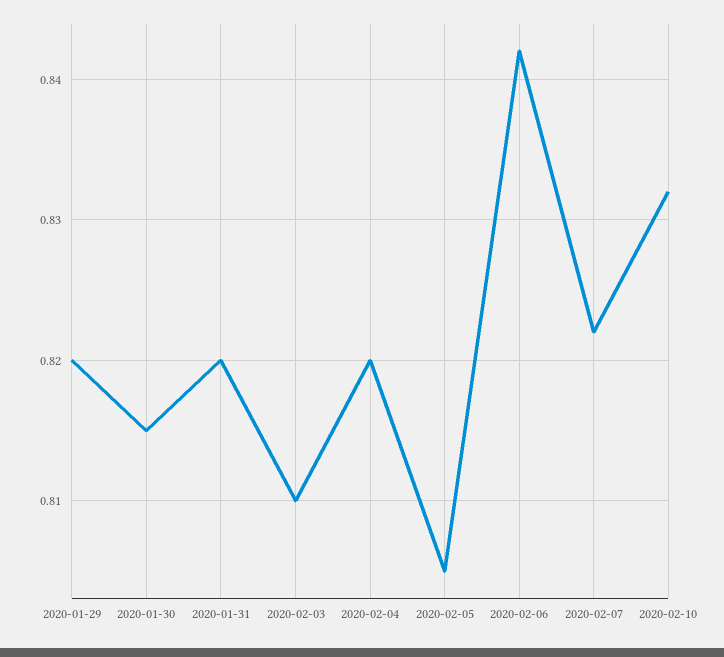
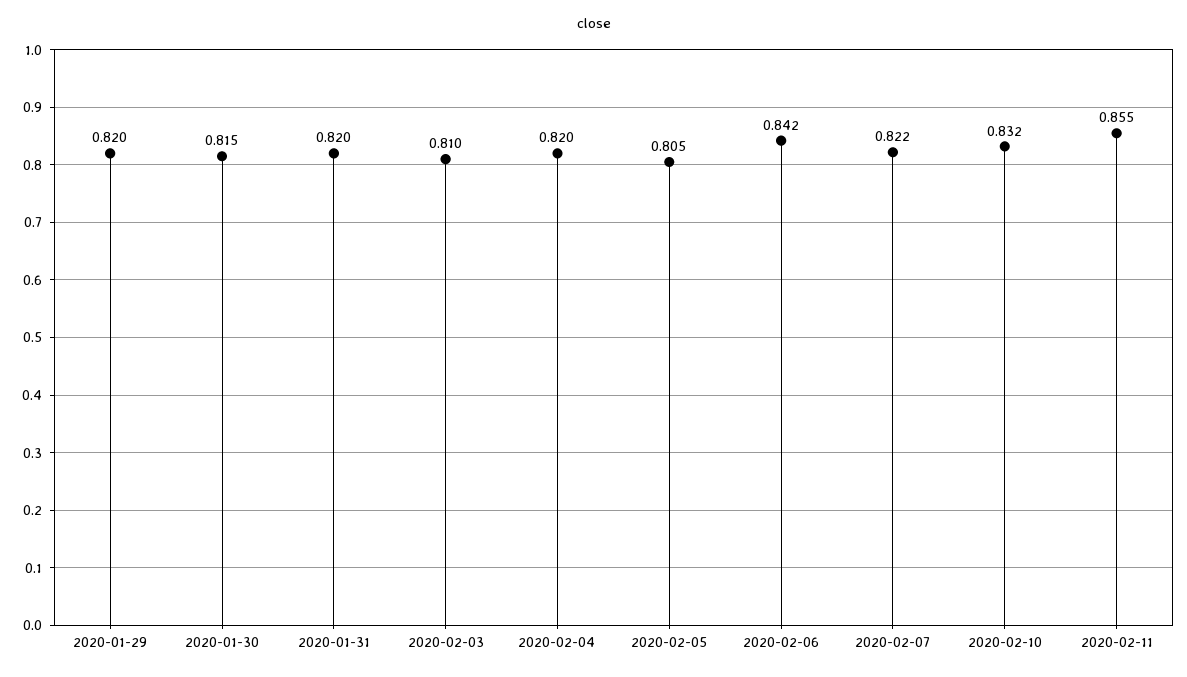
2020-02-11: none -> 0.855

